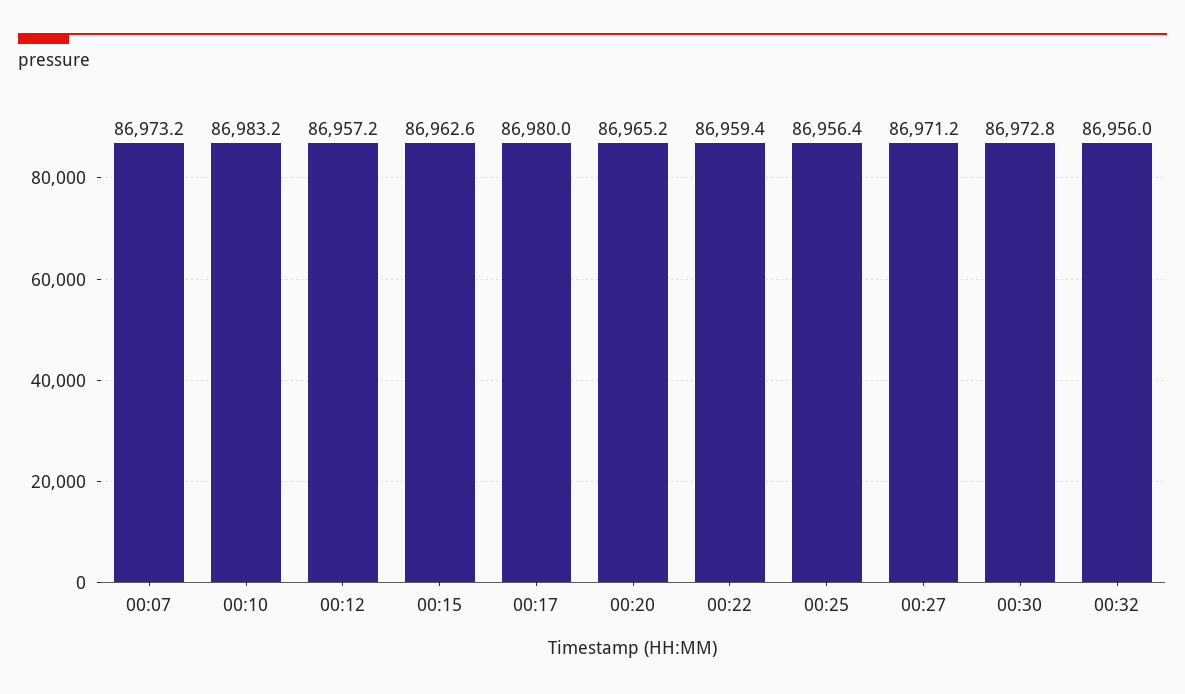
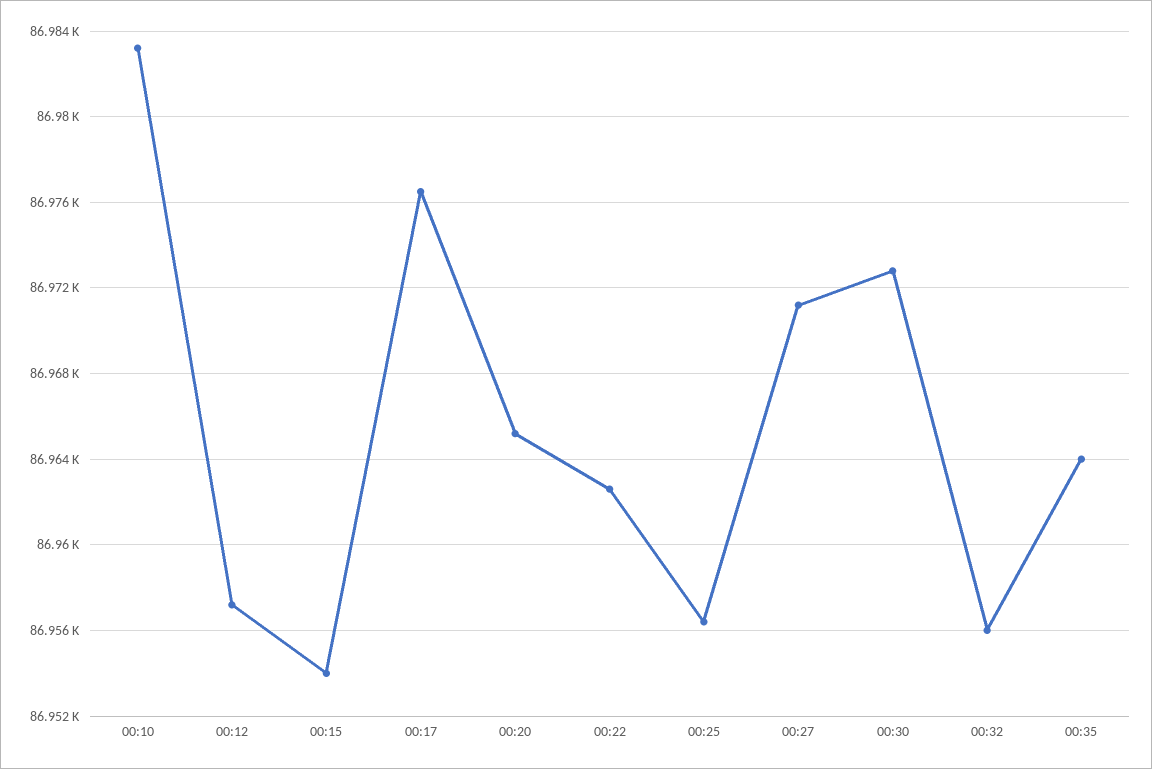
00:07: 86973.2 -> none
00:15: 86962.6 -> 86954
00:17: 86980 -> 86976.5
00:22: 86959.4 -> 86962.5
00:35: none -> 86964

